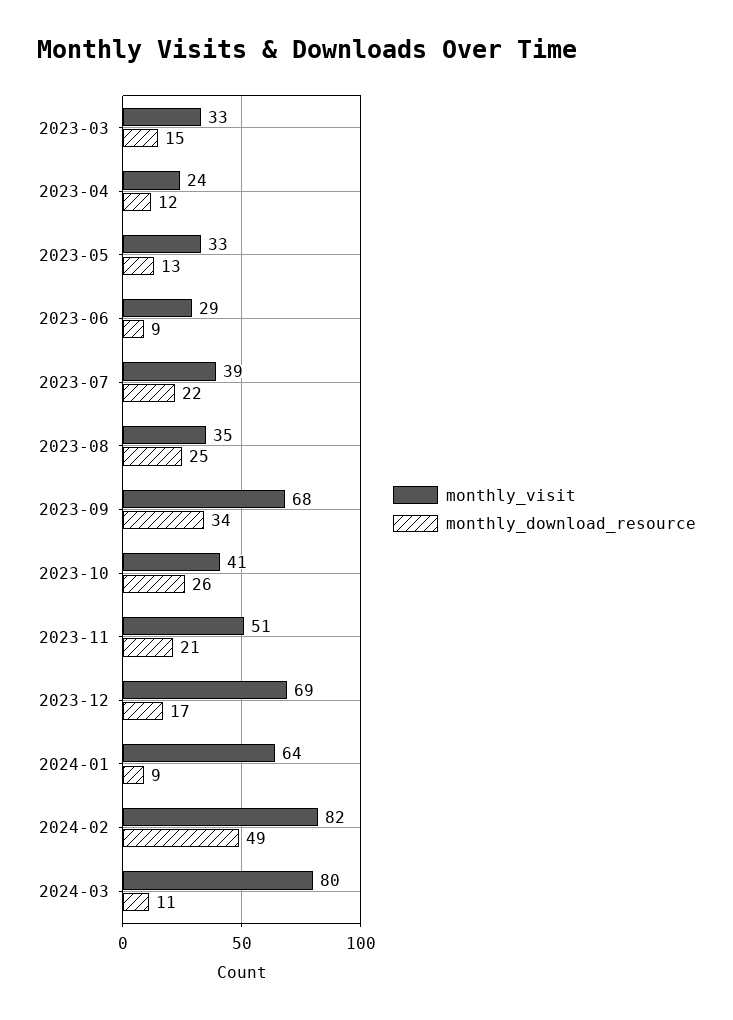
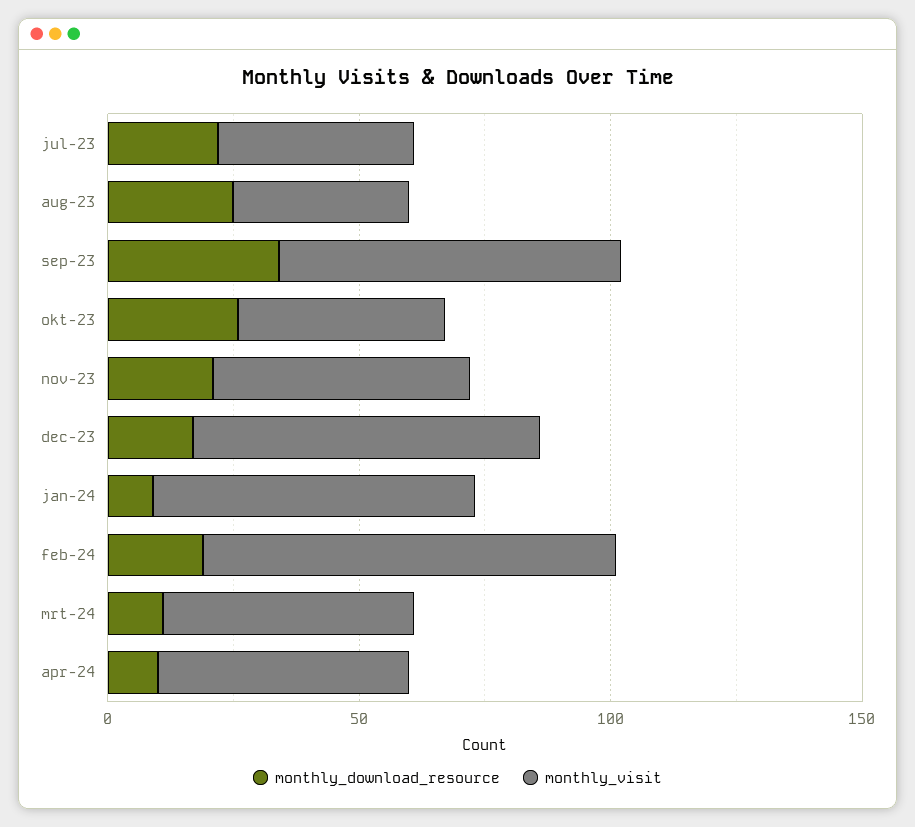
monthly_visit, 2023-03: 33 -> none
monthly_download_resource, 2023-03: 15 -> none
monthly_visit, 2023-04: 24 -> none
monthly_download_resource, 2023-04: 12 -> none
monthly_visit, 2023-05: 33 -> none
monthly_download_resource, 2023-05: 13 -> none
monthly_visit, 2023-06: 29 -> none
monthly_download_resource, 2023-06: 9 -> none
monthly_download_resource, 2024-02: 49 -> 20
monthly_visit, 2024-03: 80 -> 50
monthly_download_resource, apr-24: none -> 10
monthly_visit, apr-24: none -> 50

